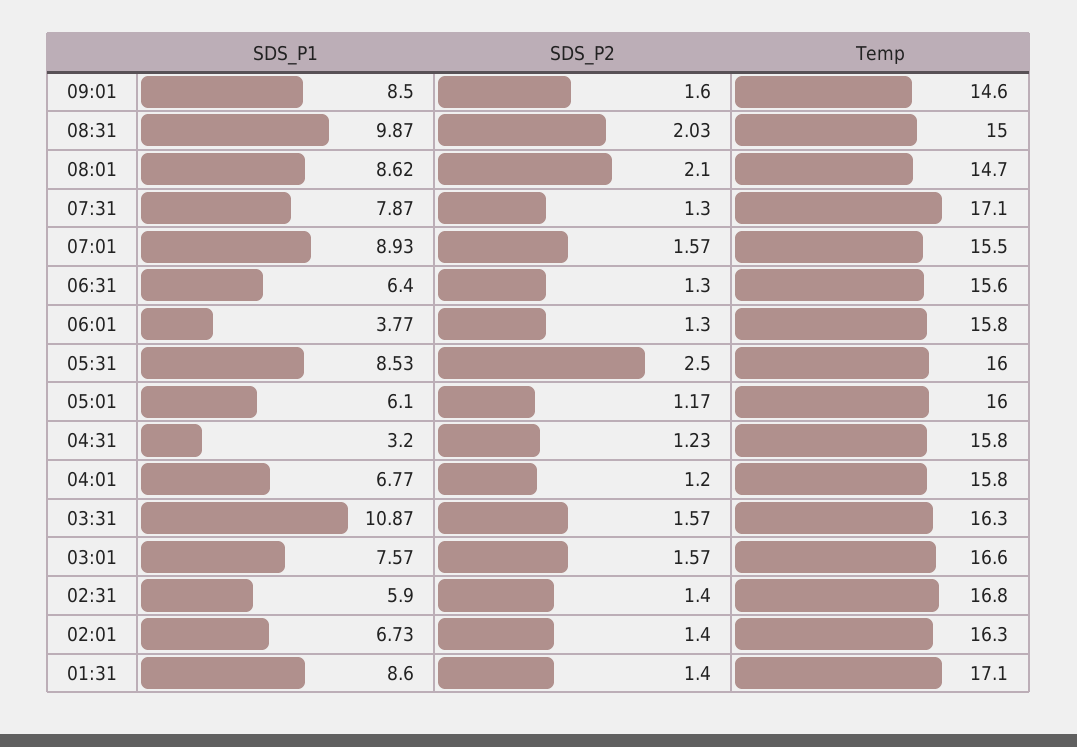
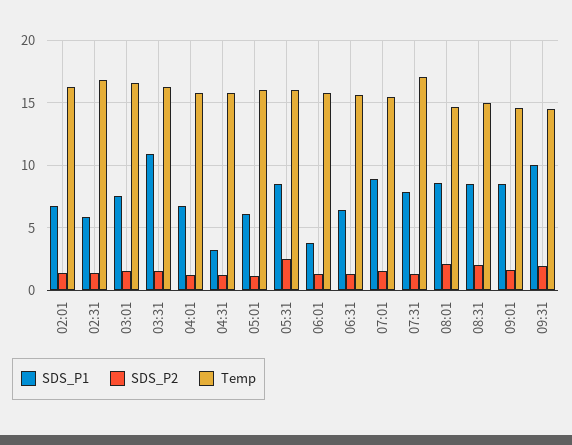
SDS_P1, 08:31: 9.87 -> 8.5
SDS_P1, 01:31: 8.6 -> none
SDS_P2, 01:31: 1.4 -> none
Temp, 01:31: 17.1 -> none
SDS_P1, 09:31: none -> 10
SDS_P2, 09:31: none -> 2
Temp, 09:31: none -> 14.5

